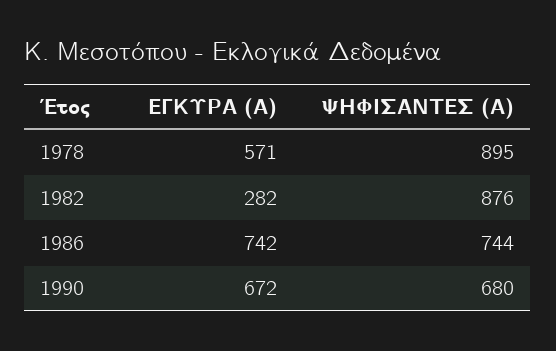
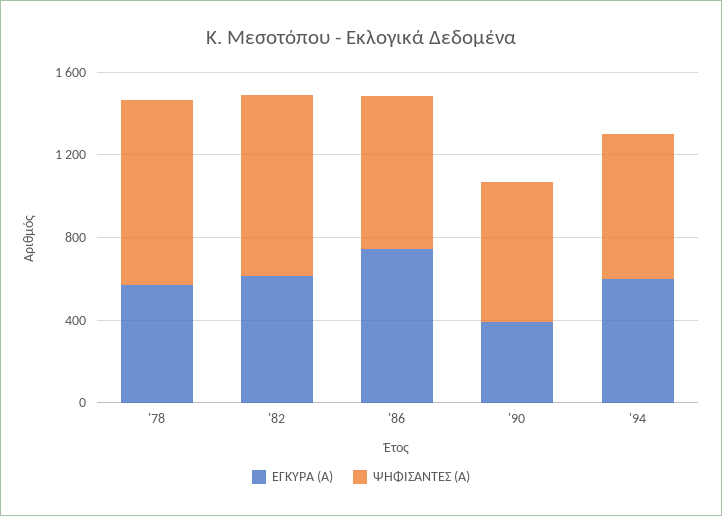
ΕΓΚΥΡΑ (Α), 1982: 282 -> 600
ΕΓΚΥΡΑ (Α), 1990: 672 -> 400
ΕΓΚΥΡΑ (Α), '94: none -> 600
ΨΗΦΙΣΑΝΤΕΣ (Α), '94: none -> 700

